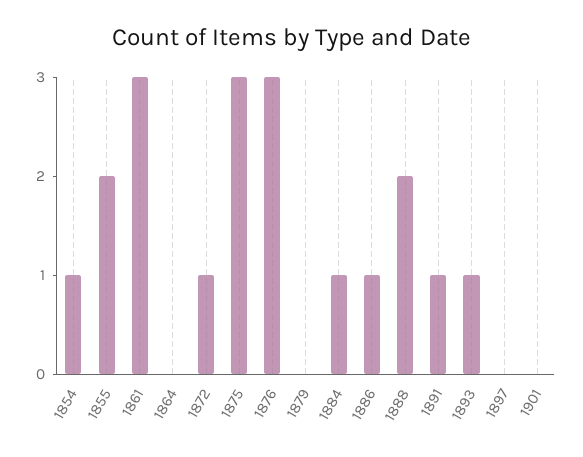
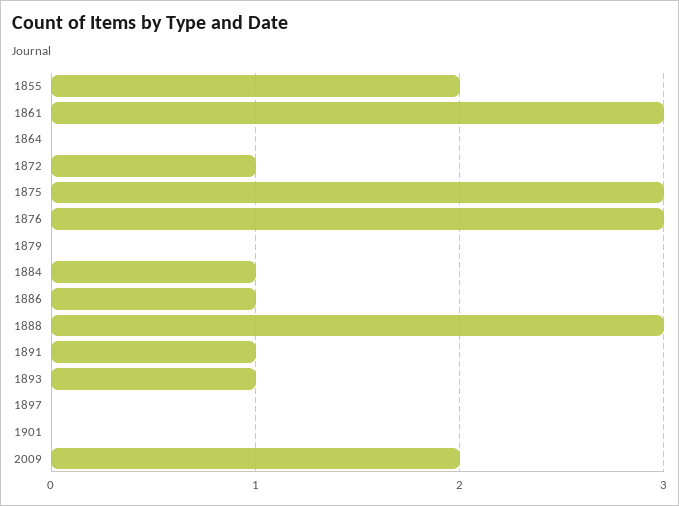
1854: 1 -> none
1888: 2 -> 3
2009: none -> 2

